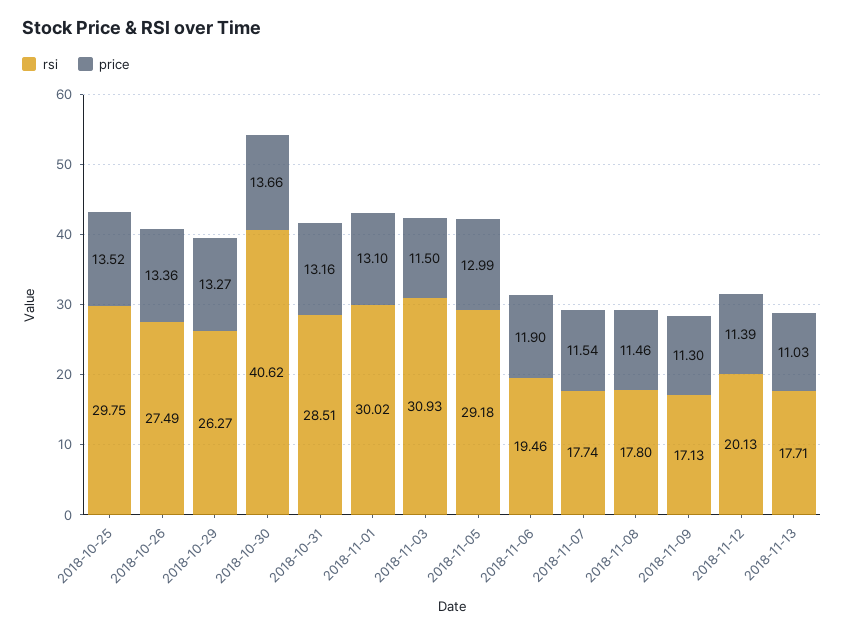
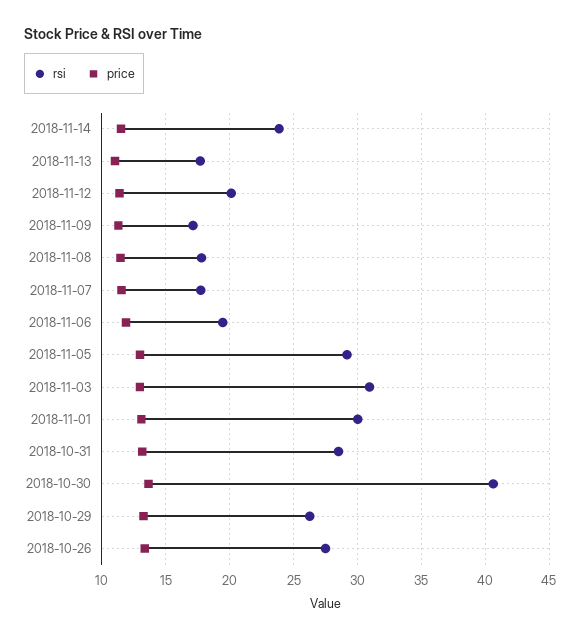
rsi, 2018-10-25: 29.75 -> none
price, 2018-10-25: 13.52 -> none
price, 2018-11-03: 11.5 -> 13
rsi, 2018-11-14: none -> 24
price, 2018-11-14: none -> 11.5

